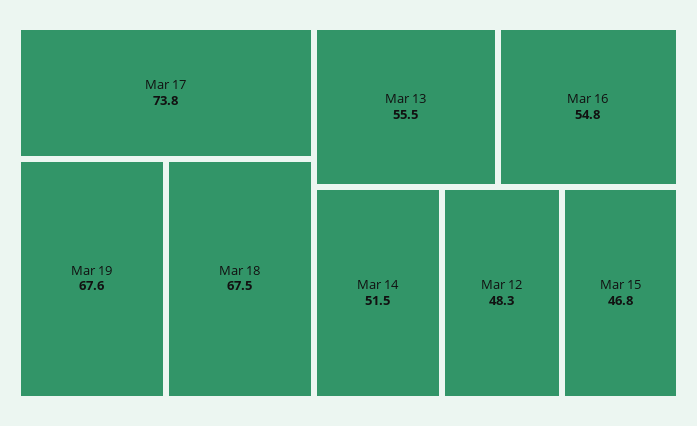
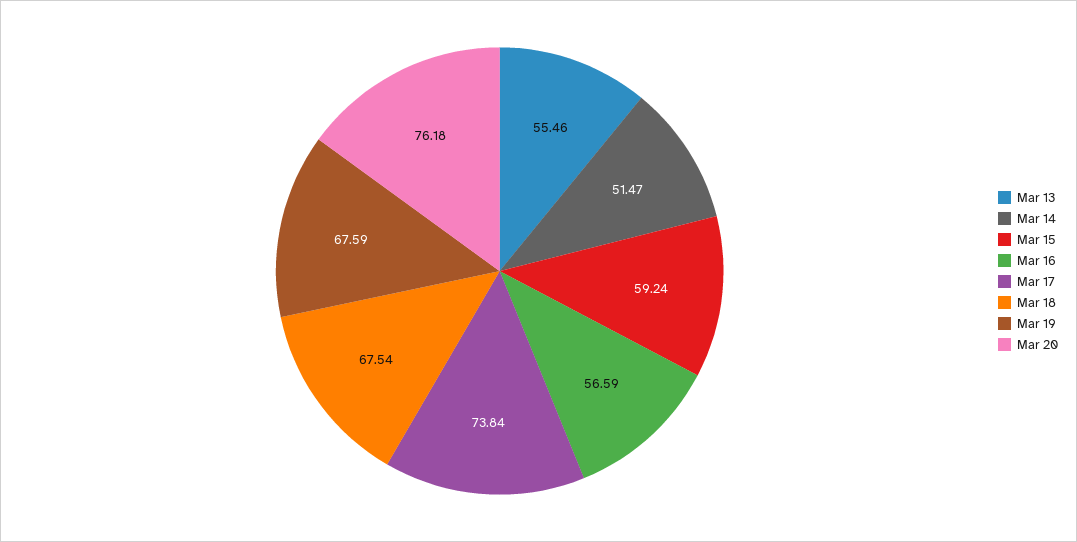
Mar 16: 54.8 -> 56.59
Mar 12: 48.3 -> none
Mar 15: 46.8 -> 59.24
Mar 20: none -> 76.18

